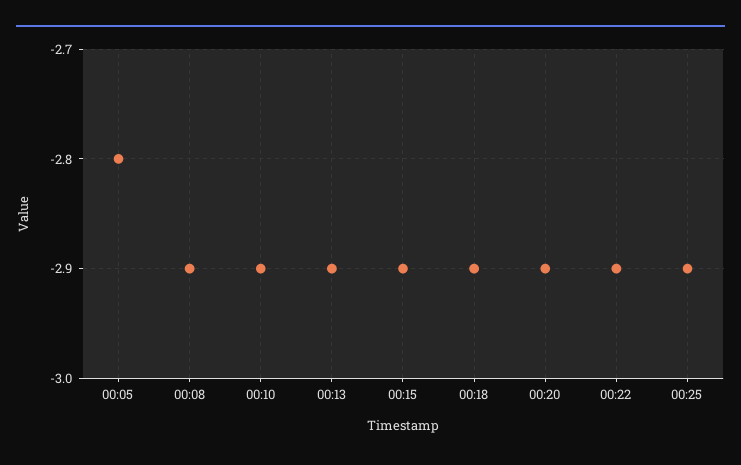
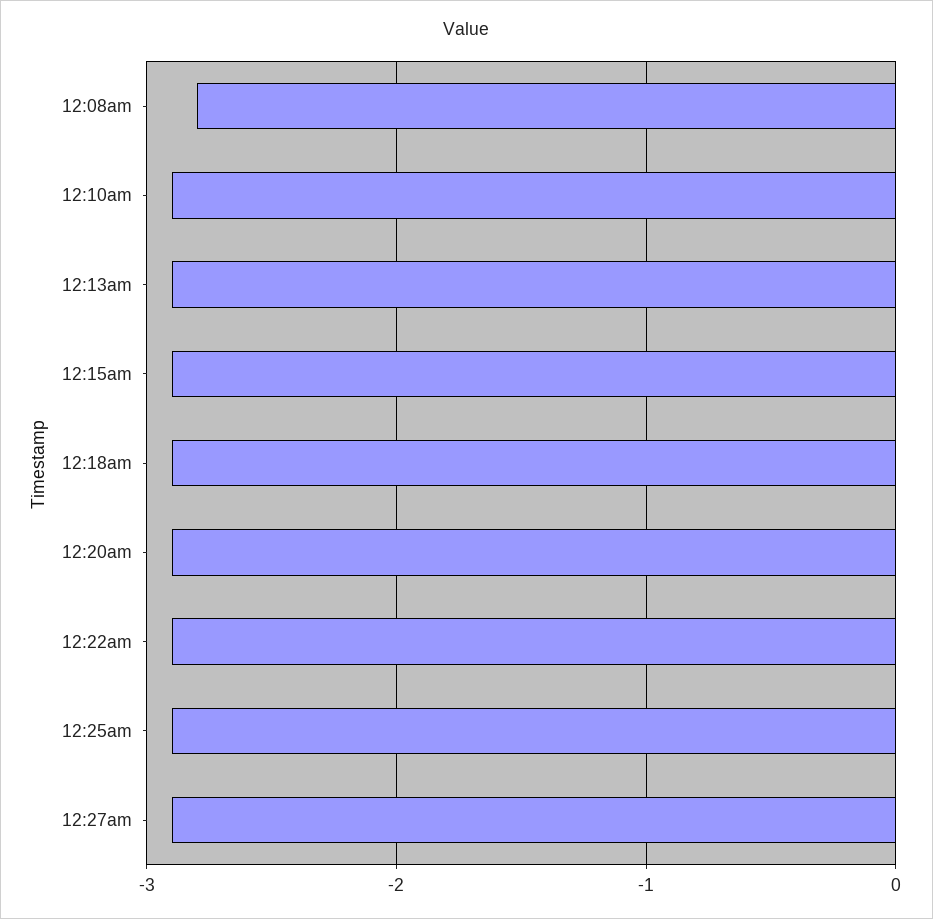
00:05: -2.8 -> none
00:08: -2.9 -> -2.8
12:27am: none -> -2.9

